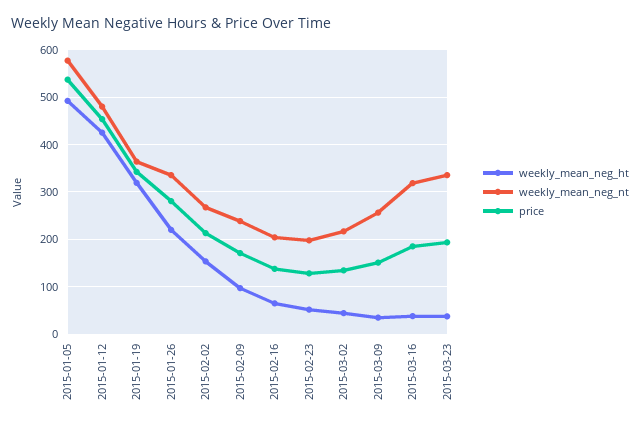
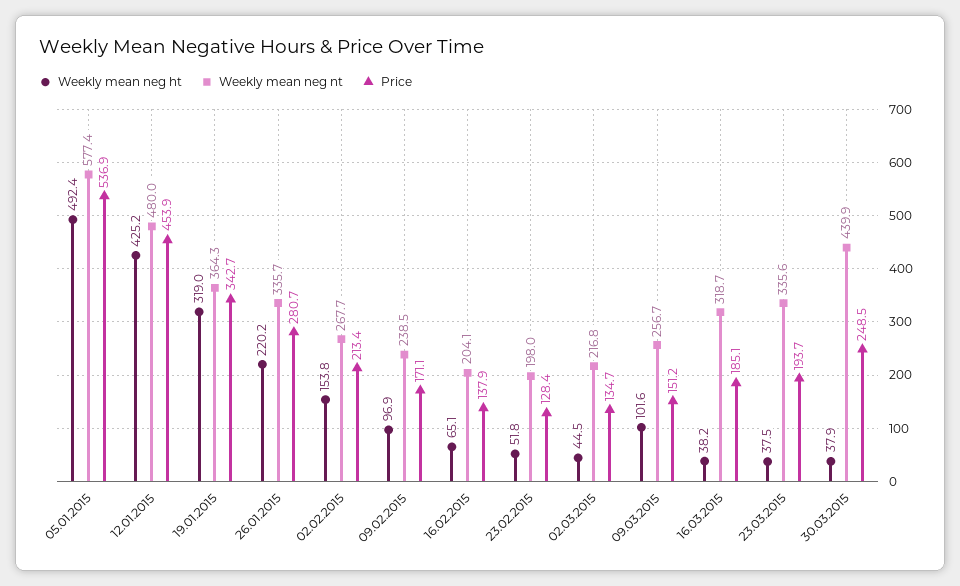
weekly_mean_neg_ht, 2015-03-09: 40 -> 101.6
weekly_mean_neg_ht, 30.03.2015: none -> 37.9
weekly_mean_neg_nt, 30.03.2015: none -> 439.9
price, 30.03.2015: none -> 248.5

